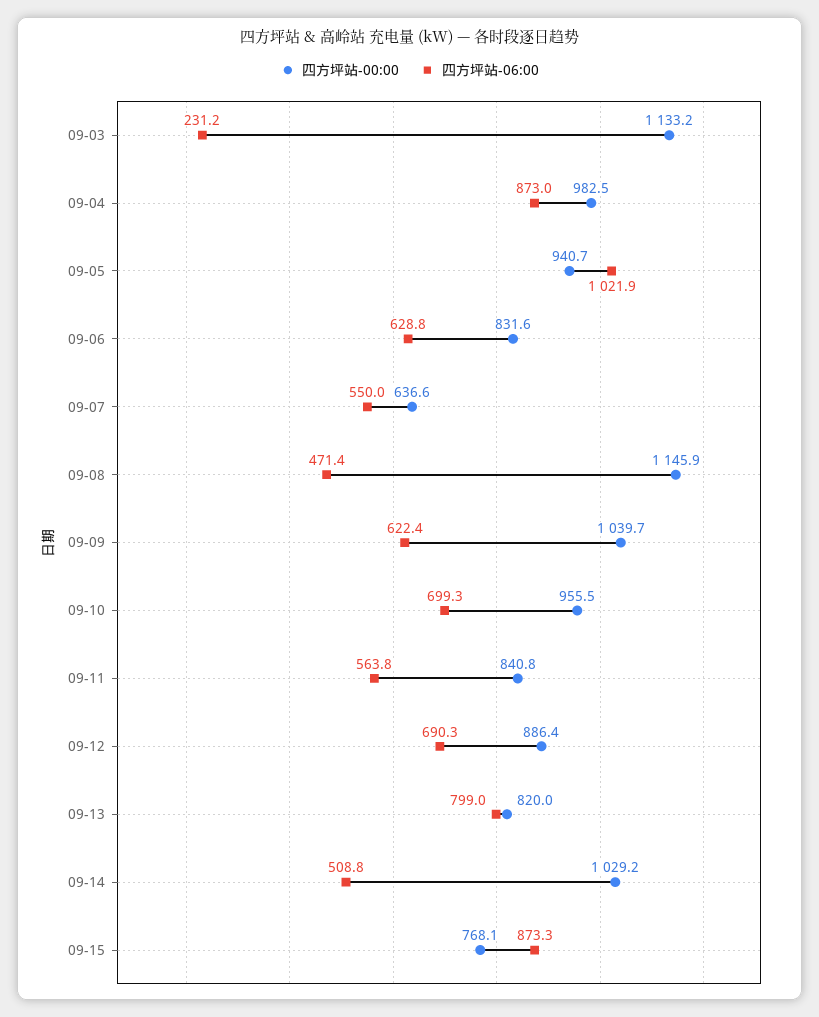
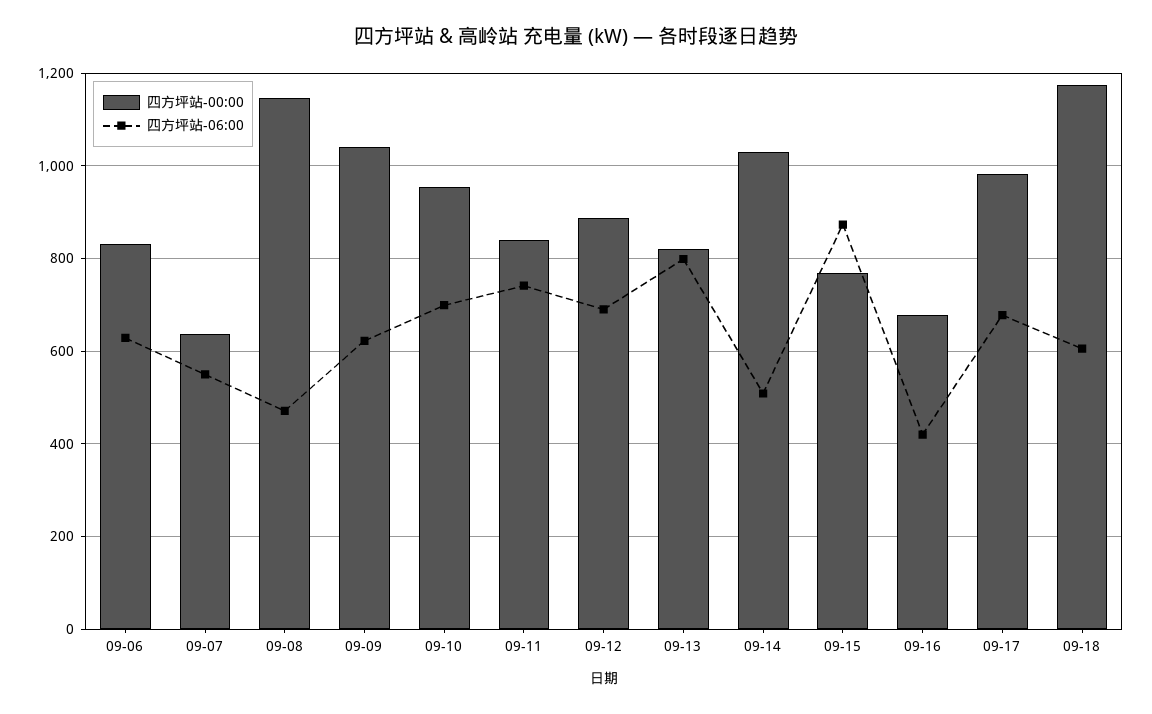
四方坪站-00:00, 09-03: 1133.2 -> none
四方坪站-06:00, 09-03: 231.2 -> none
四方坪站-00:00, 09-04: 982.5 -> none
四方坪站-06:00, 09-04: 873 -> none
四方坪站-00:00, 09-05: 940.7 -> none
四方坪站-06:00, 09-05: 1021.9 -> none
四方坪站-06:00, 09-11: 563.8 -> 740
四方坪站-00:00, 09-16: none -> 680
四方坪站-06:00, 09-16: none -> 420
四方坪站-00:00, 09-17: none -> 980
四方坪站-06:00, 09-17: none -> 680
四方坪站-00:00, 09-18: none -> 1180
四方坪站-06:00, 09-18: none -> 600

